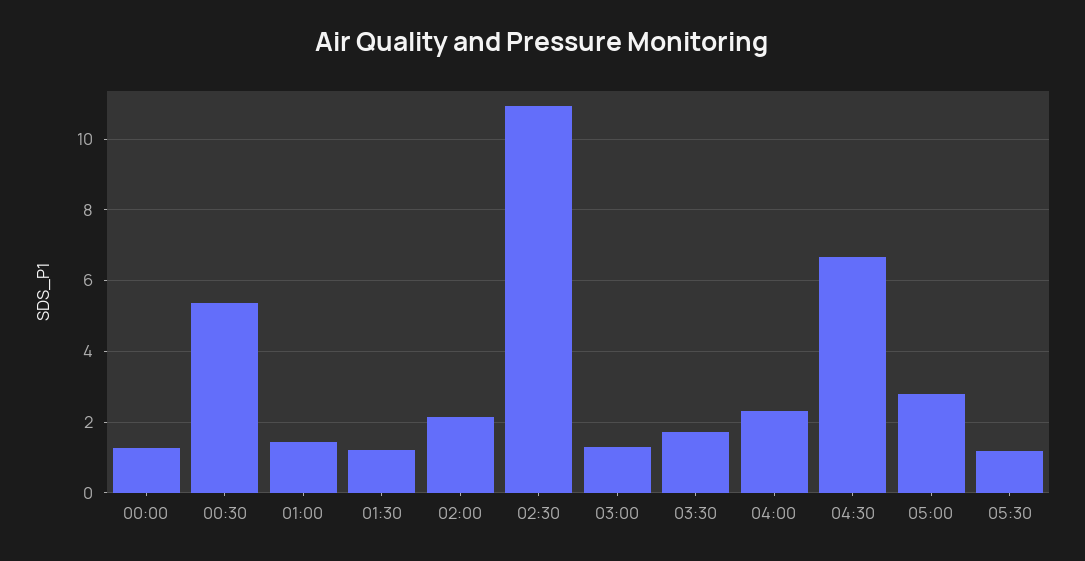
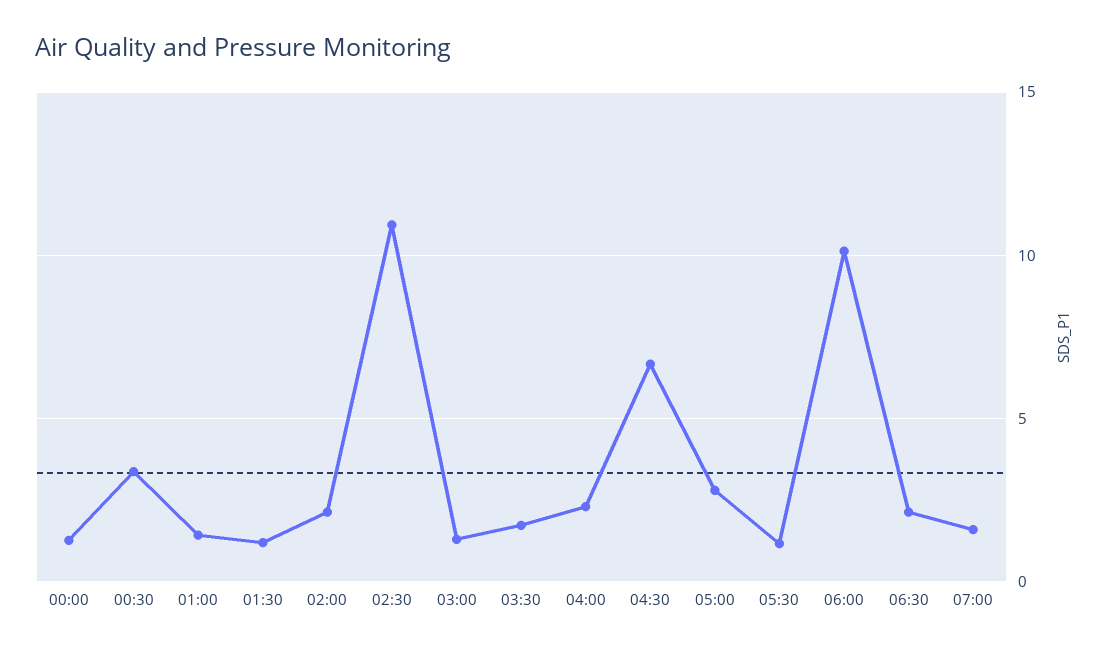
00:30: 5.4 -> 3.5
06:00: none -> 10
06:30: none -> 2
07:00: none -> 1.5

